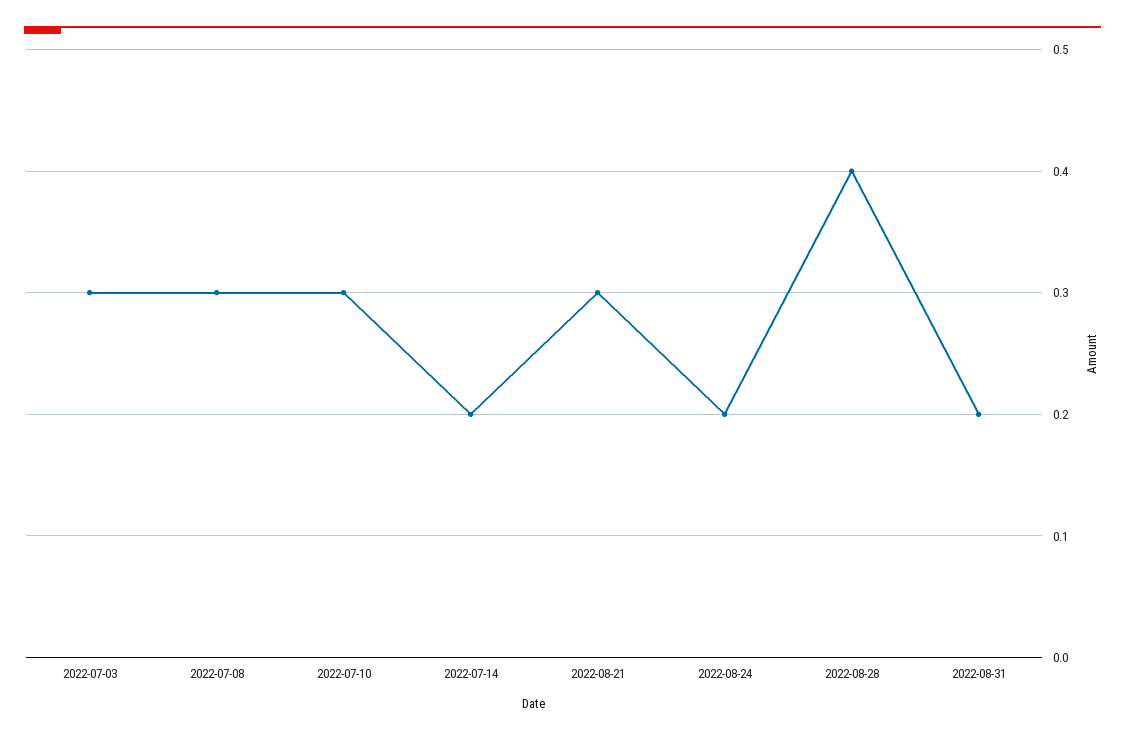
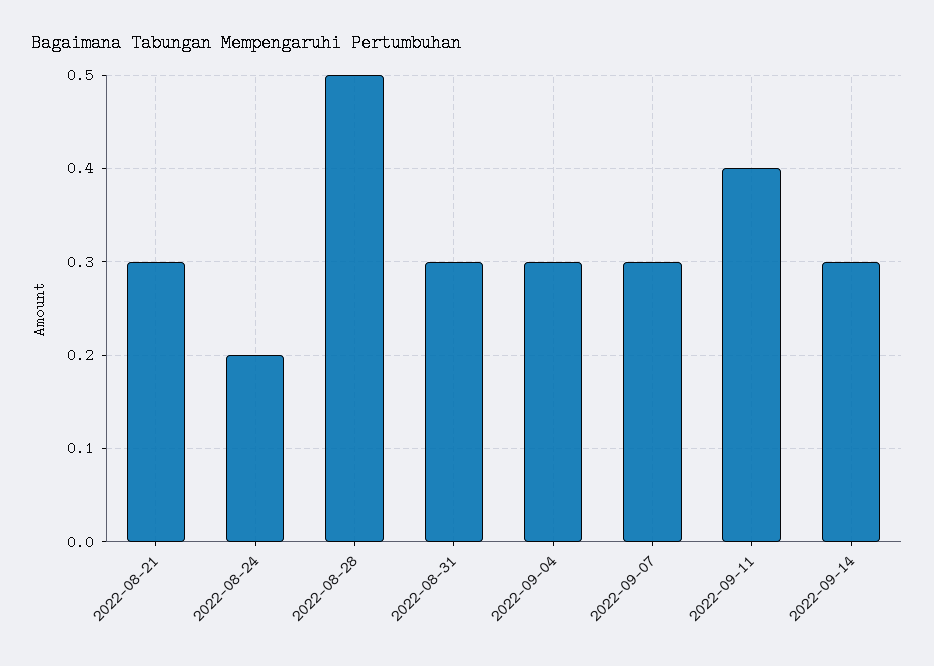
2022-07-03: 0.3 -> none
2022-07-08: 0.3 -> none
2022-07-10: 0.3 -> none
2022-07-14: 0.2 -> none
2022-08-28: 0.4 -> 0.5
2022-08-31: 0.2 -> 0.3
2022-09-04: none -> 0.3
2022-09-07: none -> 0.3
2022-09-11: none -> 0.4
2022-09-14: none -> 0.3

